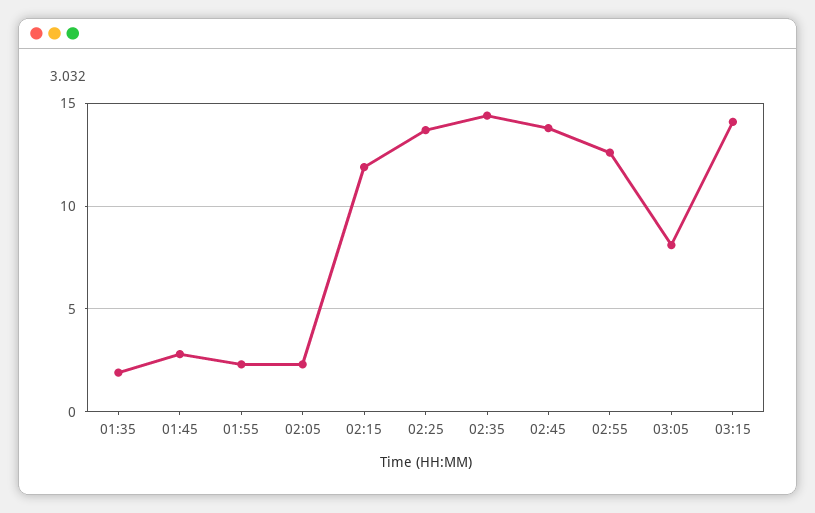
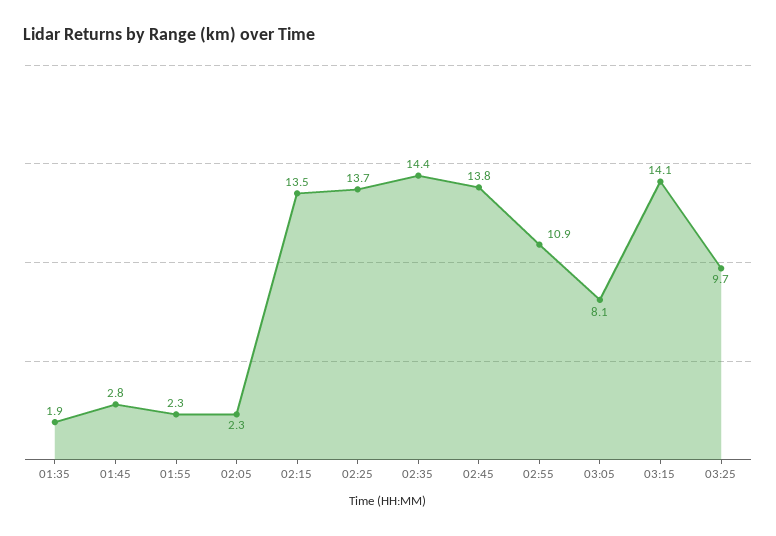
02:15: 12 -> 13.5
02:55: 12.5 -> 10.9
03:25: none -> 9.7

